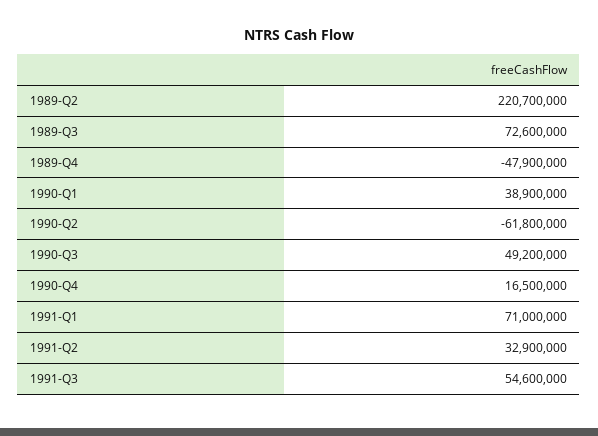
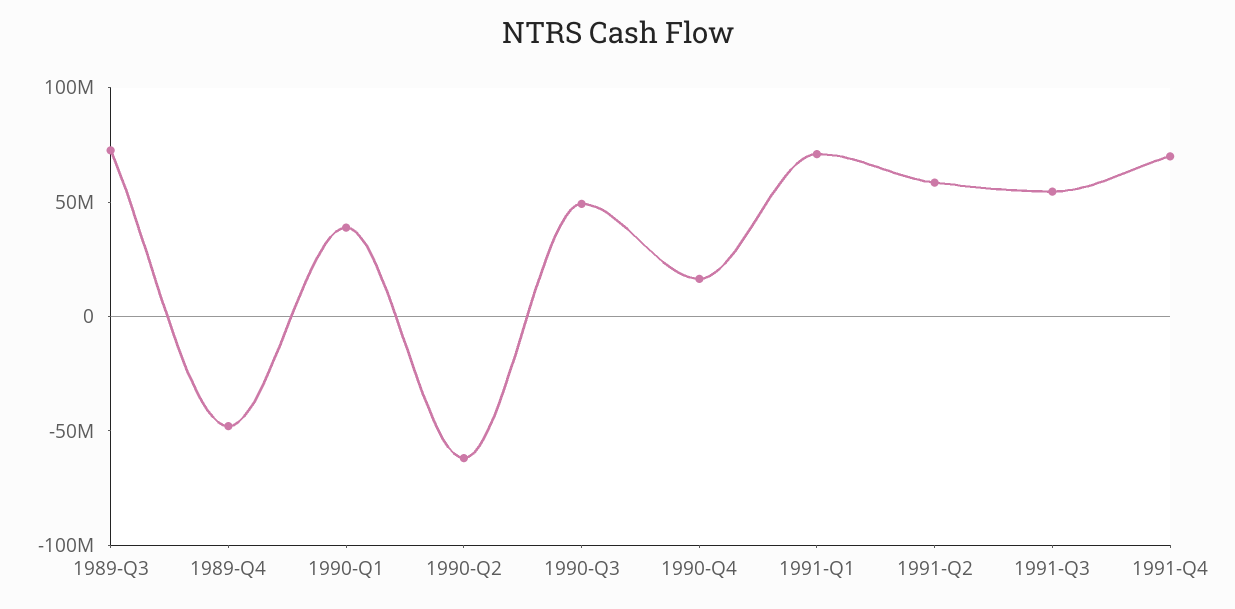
1989-Q2: 220700000 -> none
1991-Q2: 32900000 -> 60000000
1991-Q4: none -> 70000000

